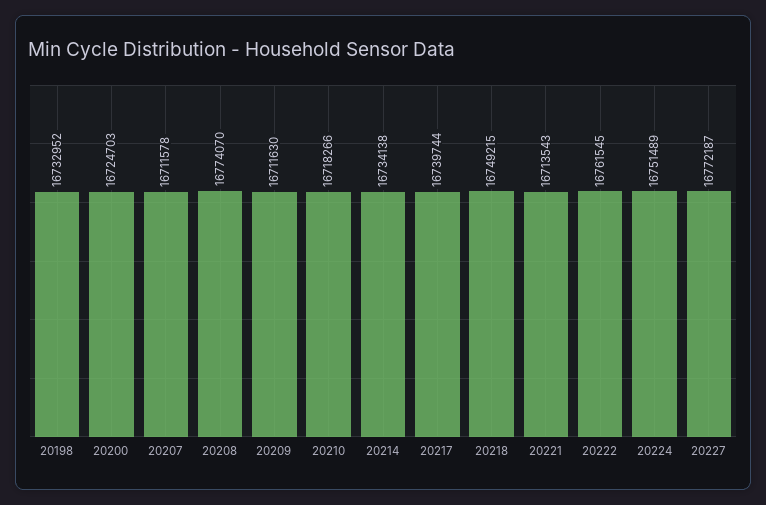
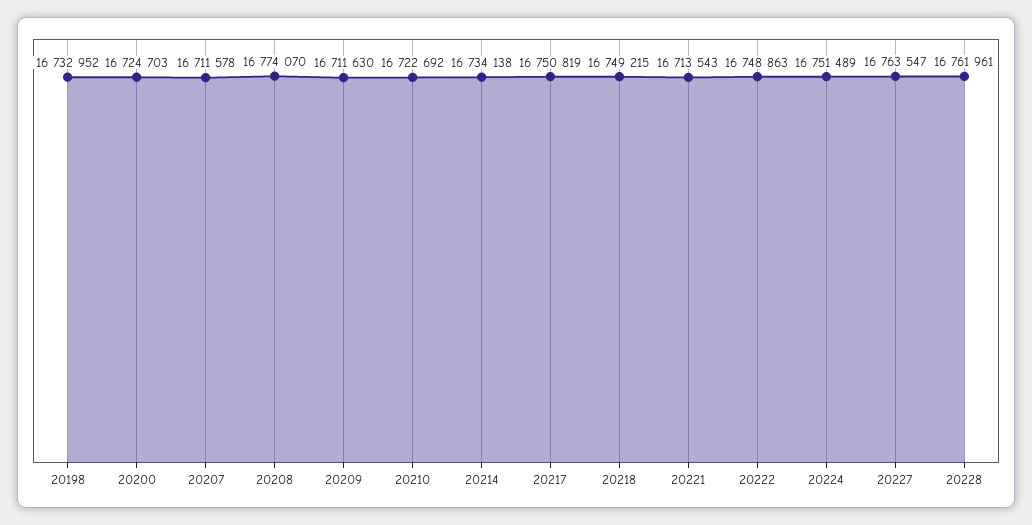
20210: 16718266 -> 16722692
20217: 16739744 -> 16750819
20222: 16761545 -> 16748863
20227: 16772187 -> 16763547
20228: none -> 16761961

